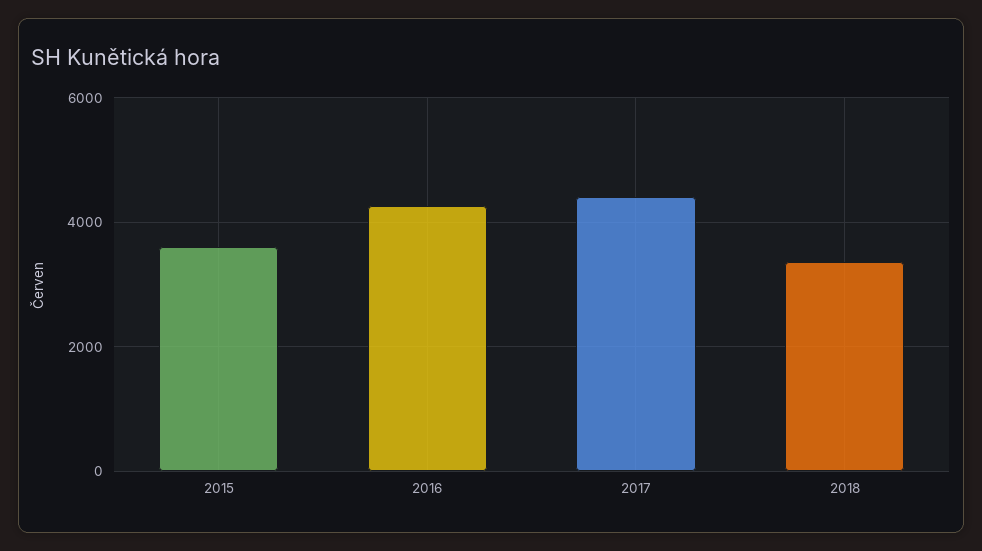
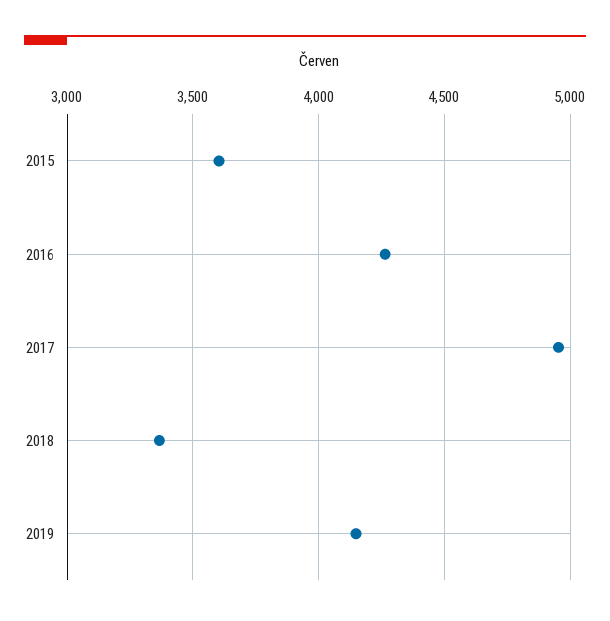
2017: 4400 -> 4950
2019: none -> 4150

